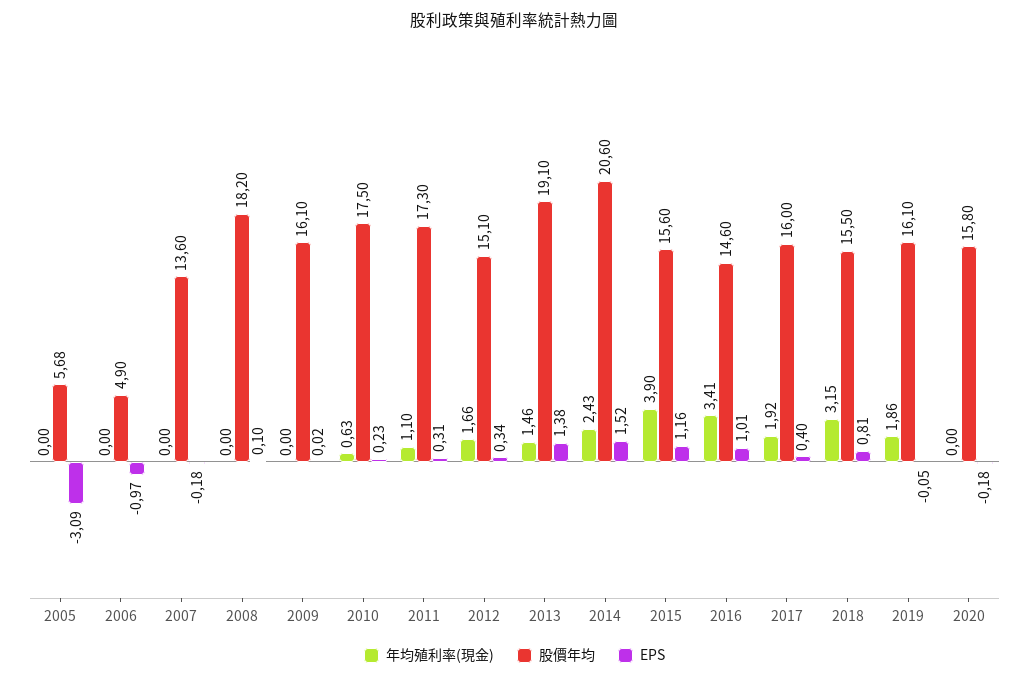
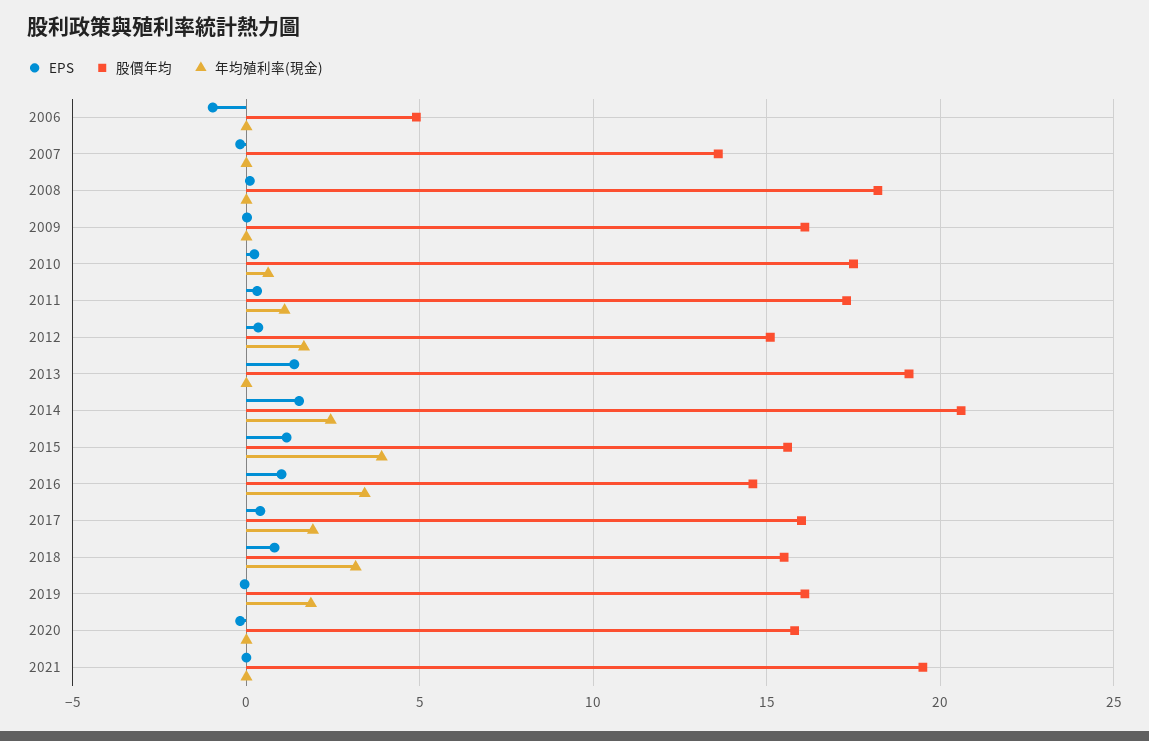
年均殖利率(現金), 2005: 0 -> none
股價年均, 2005: 5.68 -> none
EPS, 2005: -3.09 -> none
年均殖利率(現金), 2013: 1.46 -> 0
EPS, 2021: none -> 0
股價年均, 2021: none -> 19.5
年均殖利率(現金), 2021: none -> 0

